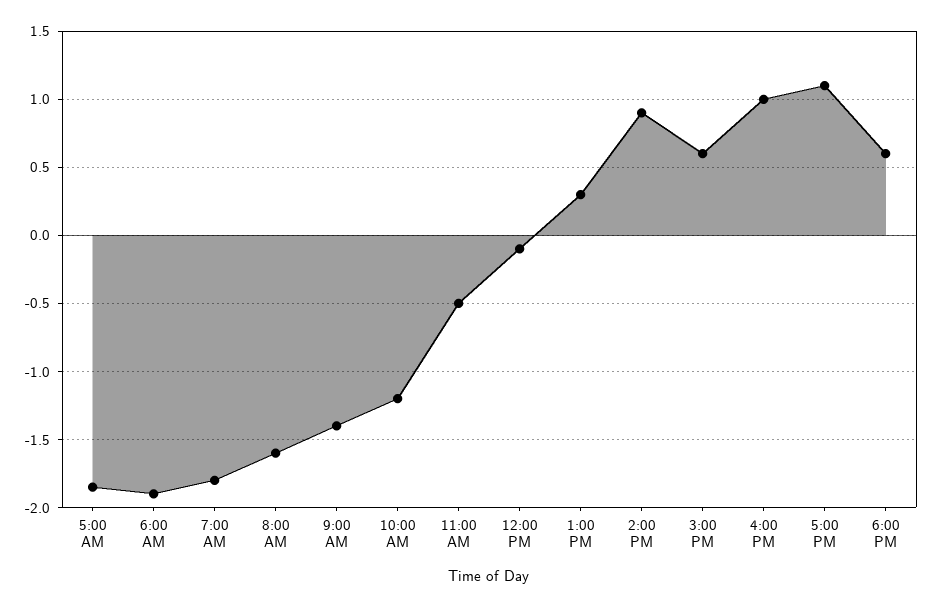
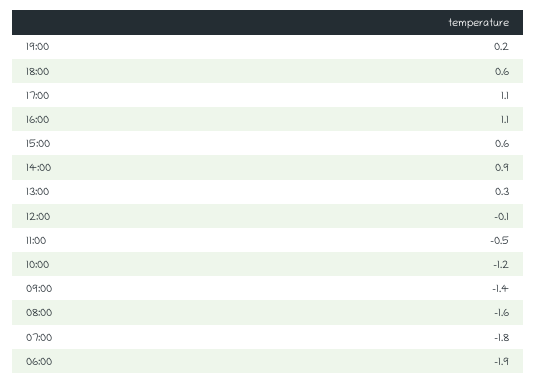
5:00 AM: -1.85 -> none
4:00 PM: 1 -> 1.1
19:00: none -> 0.2

